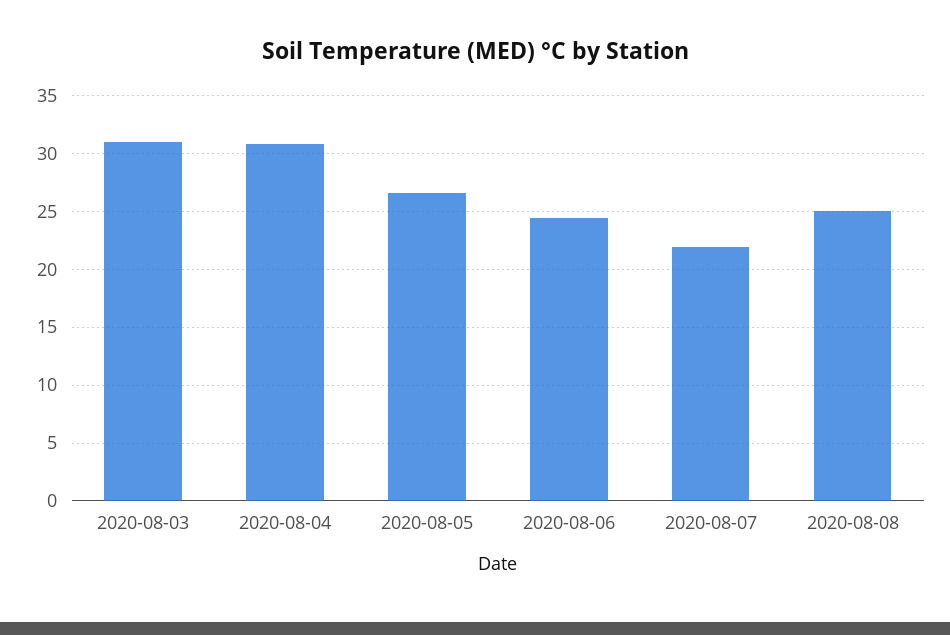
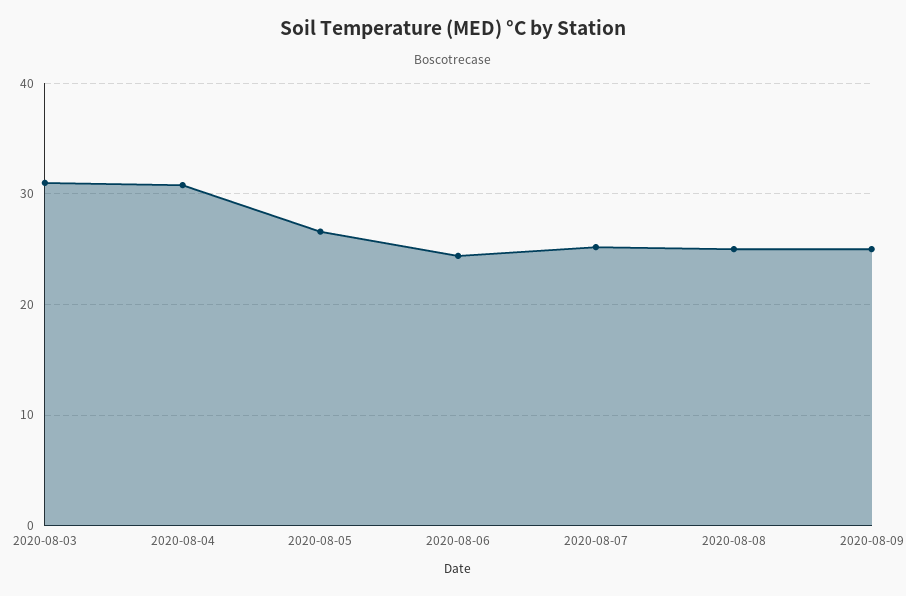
2020-08-07: 22 -> 25
2020-08-09: none -> 25

